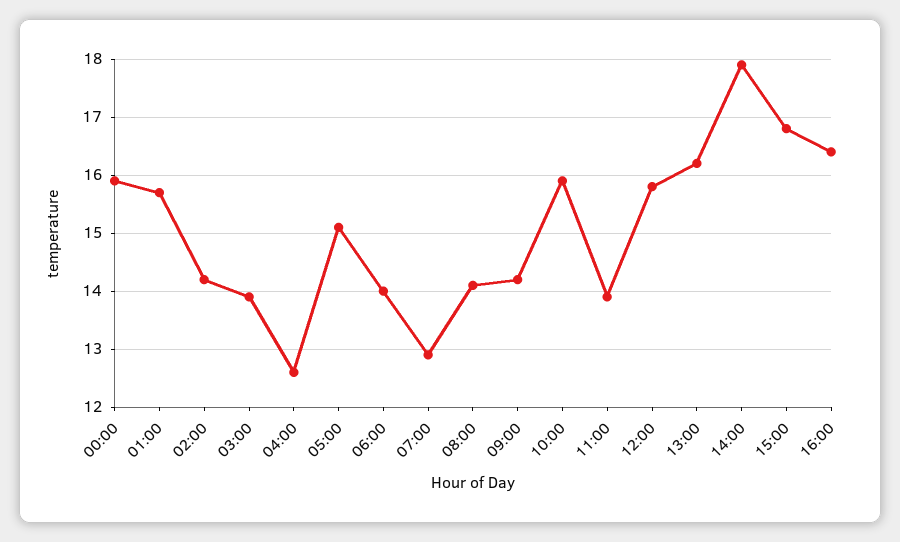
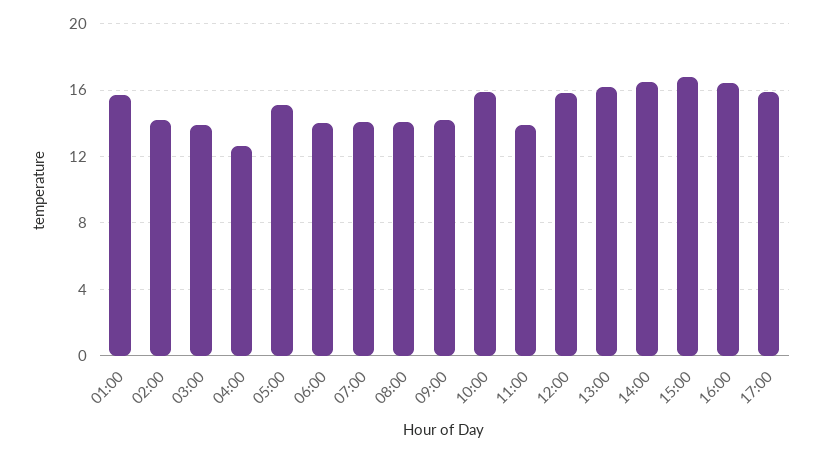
00:00: 16 -> none
07:00: 13 -> 14
14:00: 18 -> 16.5
17:00: none -> 16

